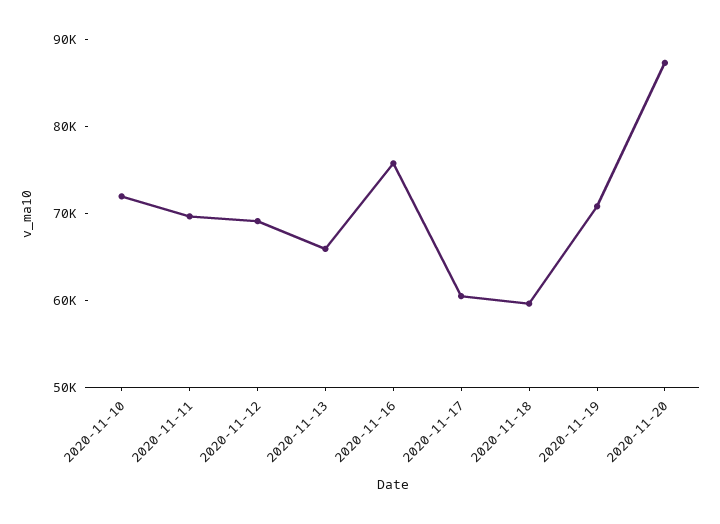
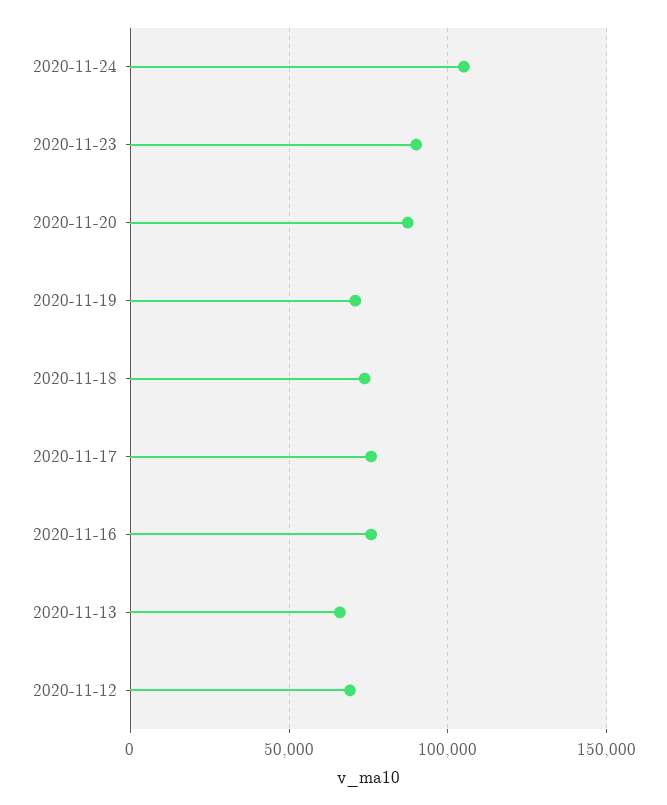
2020-11-10: 72000 -> none
2020-11-11: 70000 -> none
2020-11-17: 60000 -> 75000
2020-11-18: 60000 -> 75000
2020-11-24: none -> 105000
2020-11-23: none -> 90000

